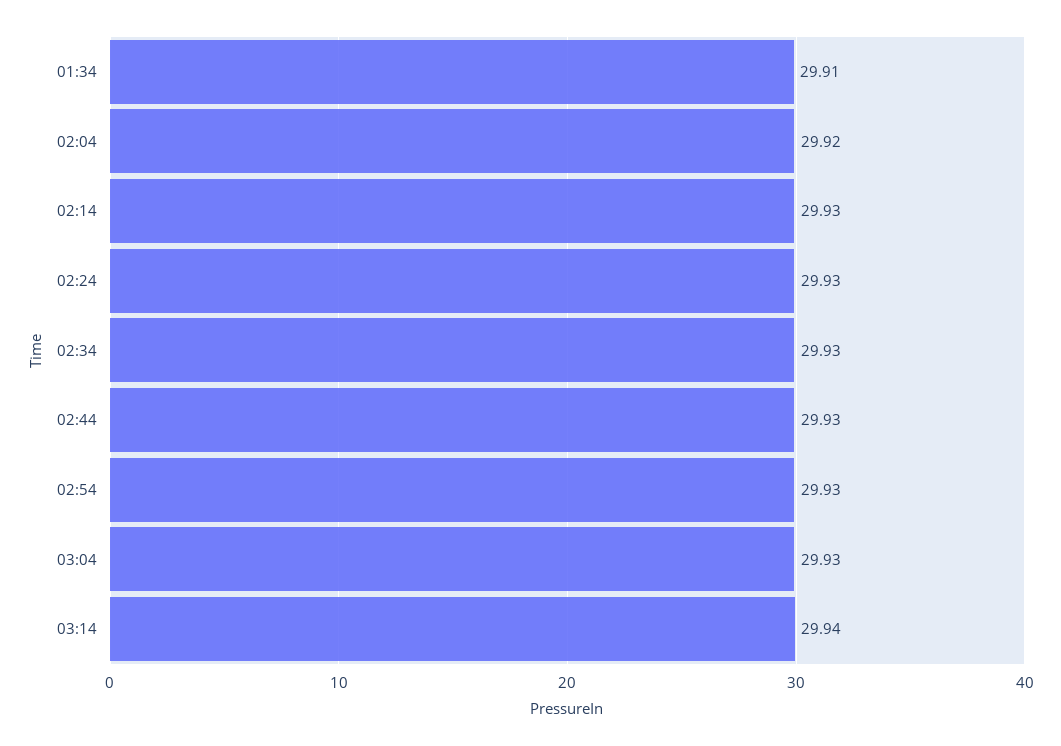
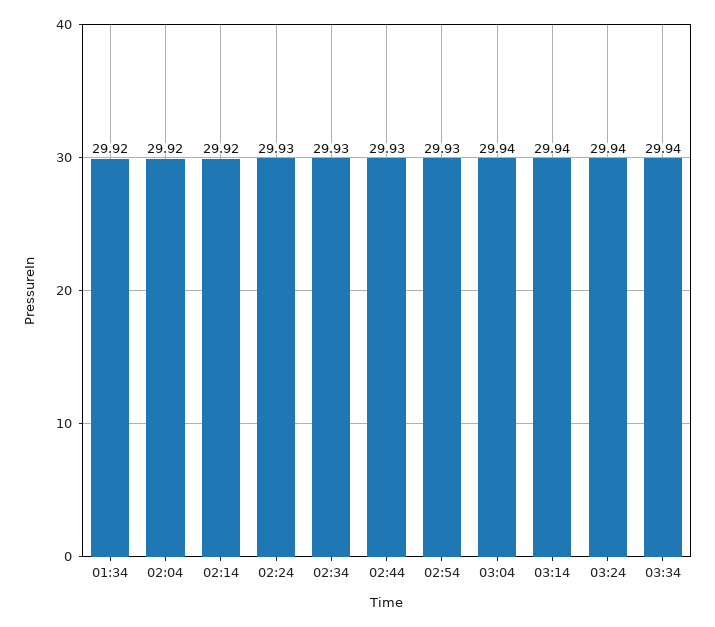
01:34: 29.91 -> 29.92
02:14: 29.93 -> 29.92
03:04: 29.93 -> 29.94
03:24: none -> 29.94
03:34: none -> 29.94

